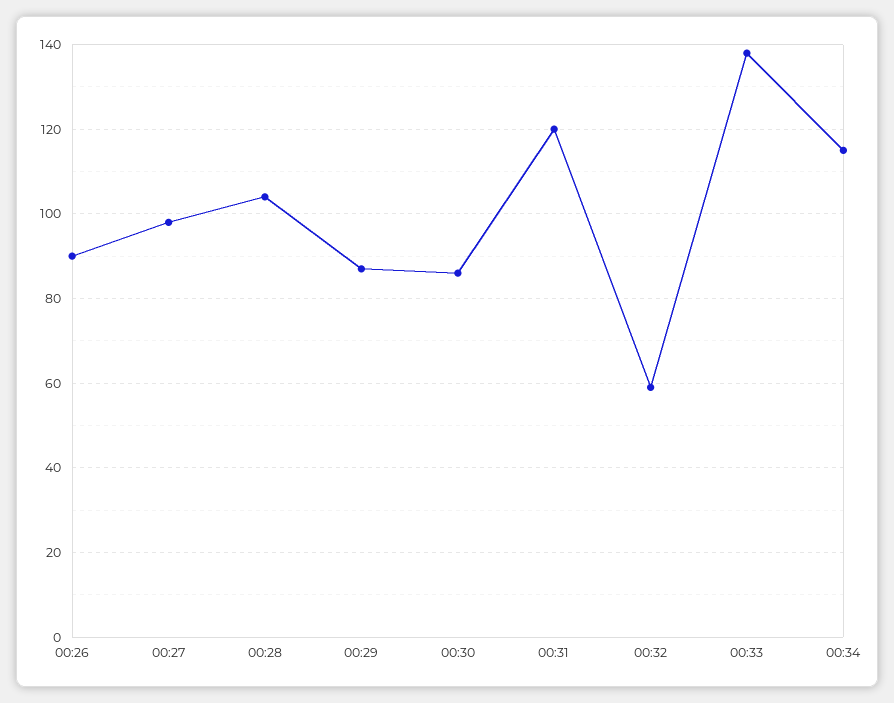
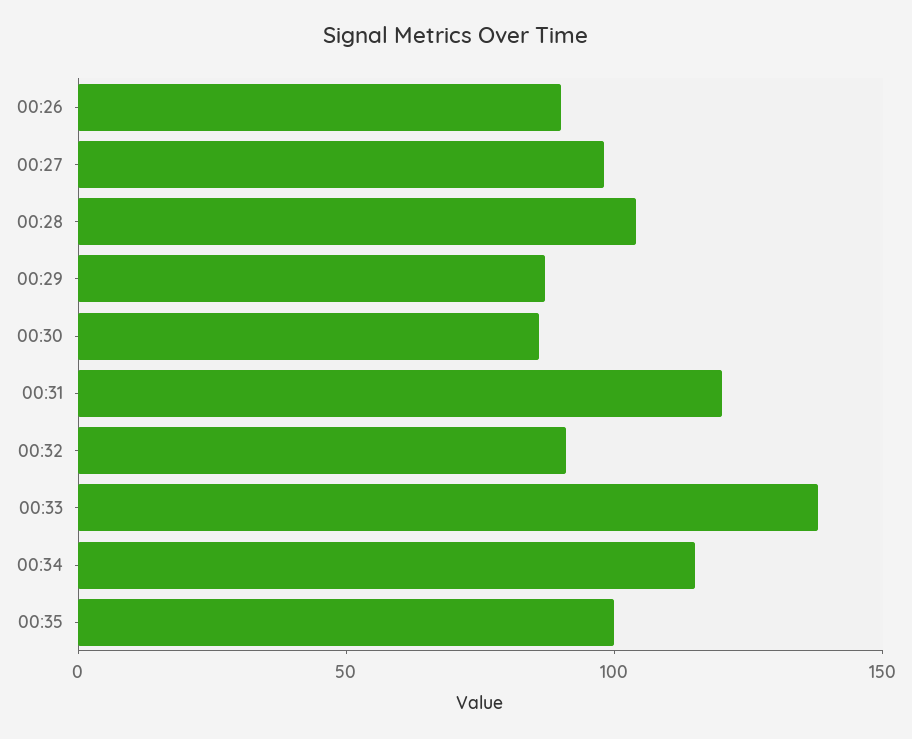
00:32: 60 -> 90
00:35: none -> 100

